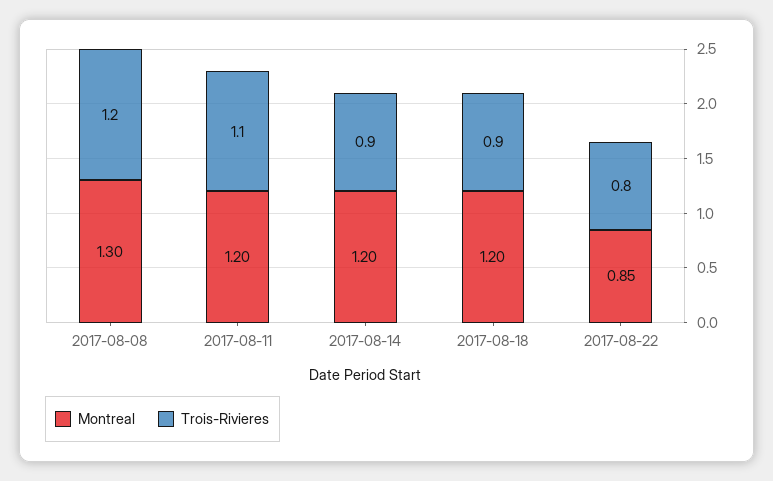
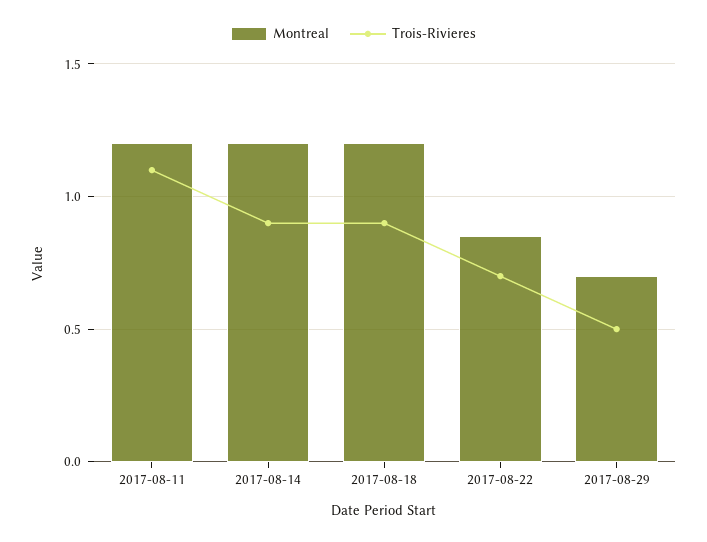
Montreal, 2017-08-08: 1.3 -> none
Trois-Rivieres, 2017-08-08: 1.2 -> none
Trois-Rivieres, 2017-08-22: 0.8 -> 0.7
Montreal, 2017-08-29: none -> 0.7
Trois-Rivieres, 2017-08-29: none -> 0.5

